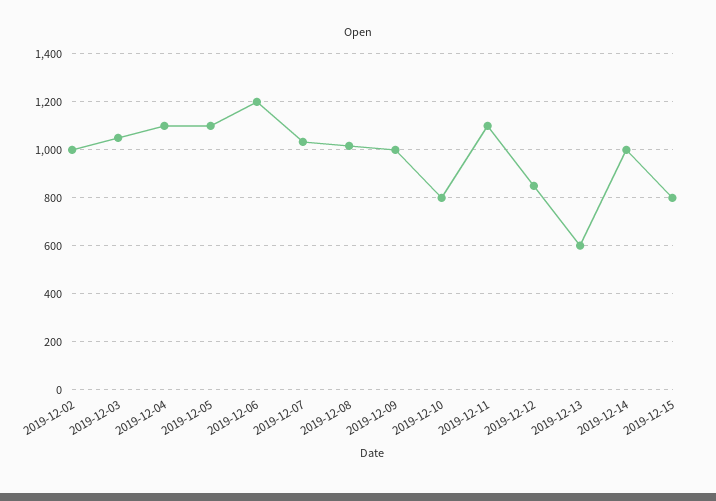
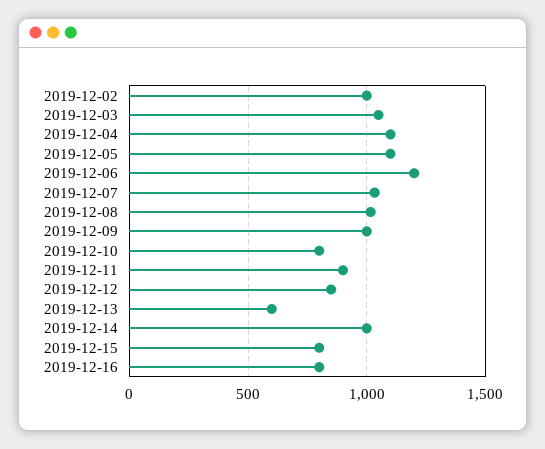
2019-12-11: 1100 -> 900
2019-12-16: none -> 800

